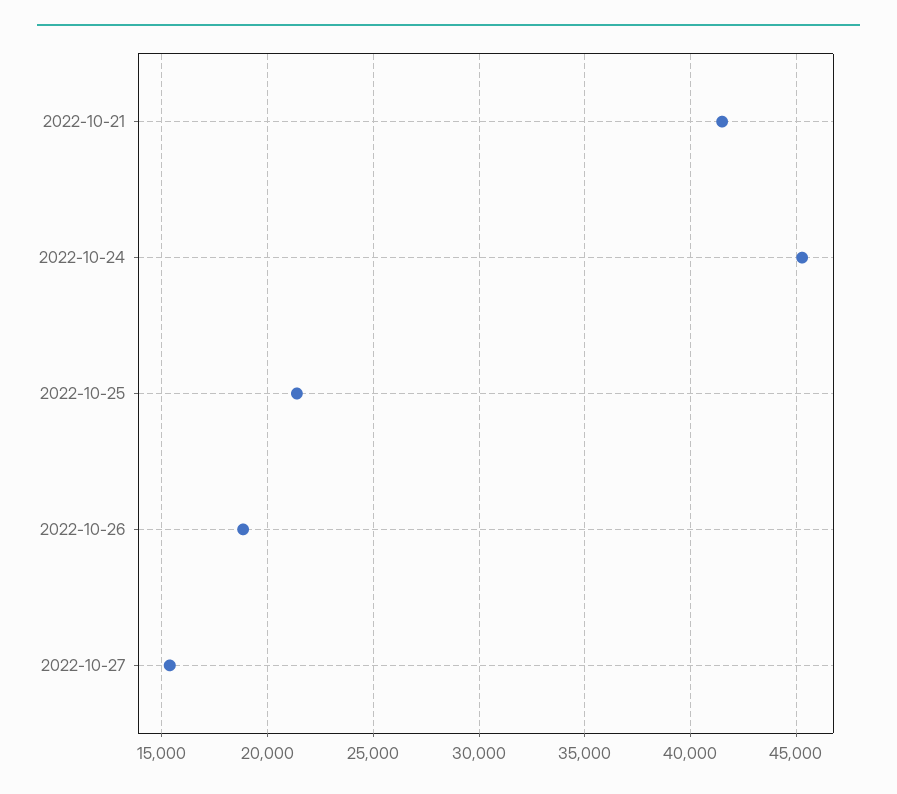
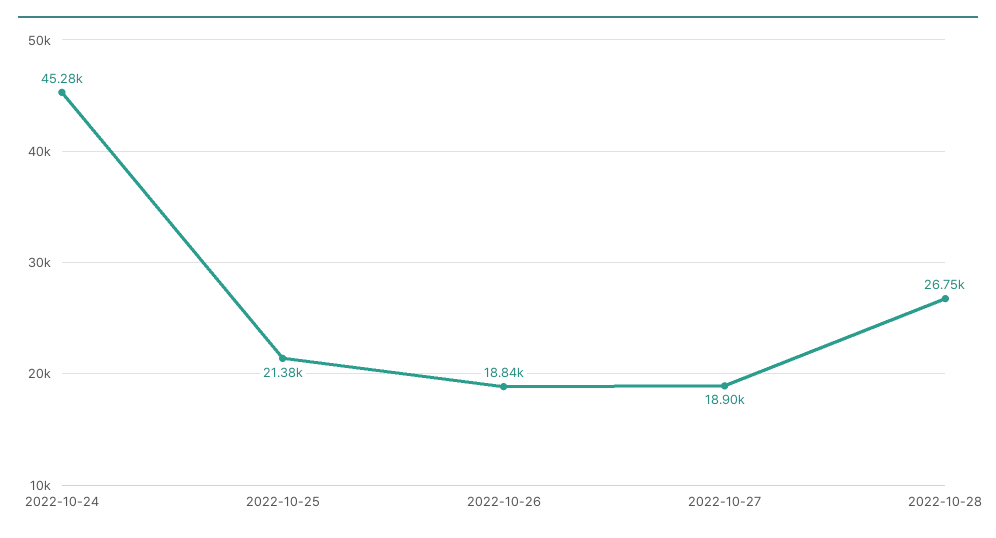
2022-10-21: 41500 -> none
2022-10-27: 15500 -> 18900
2022-10-28: none -> 26750

